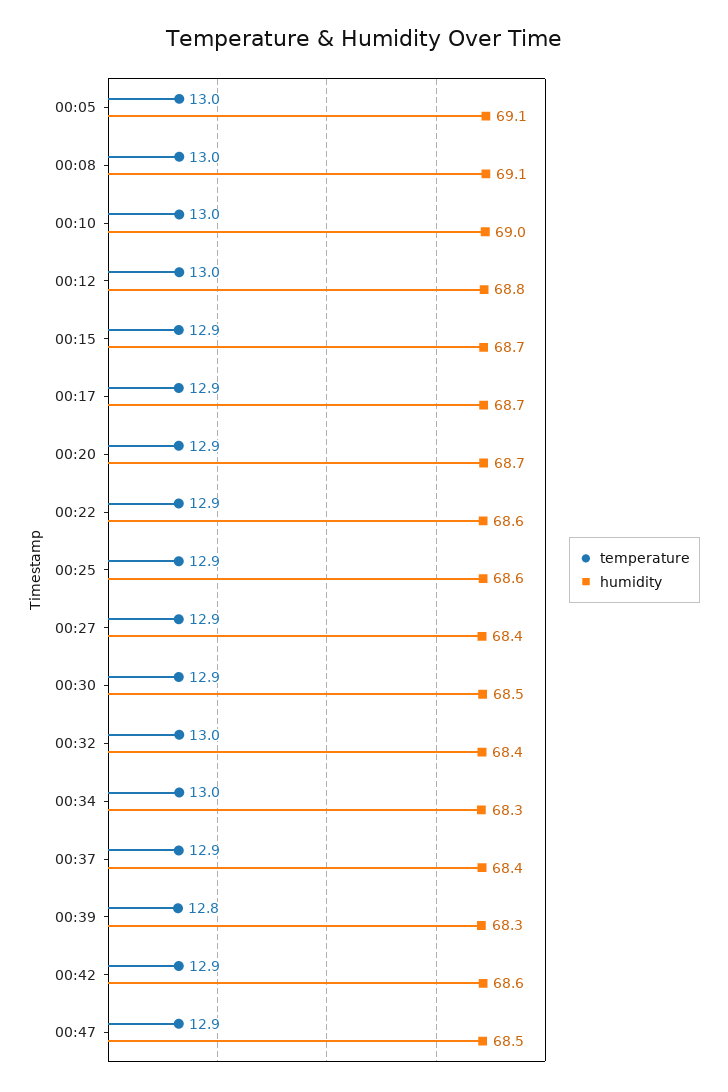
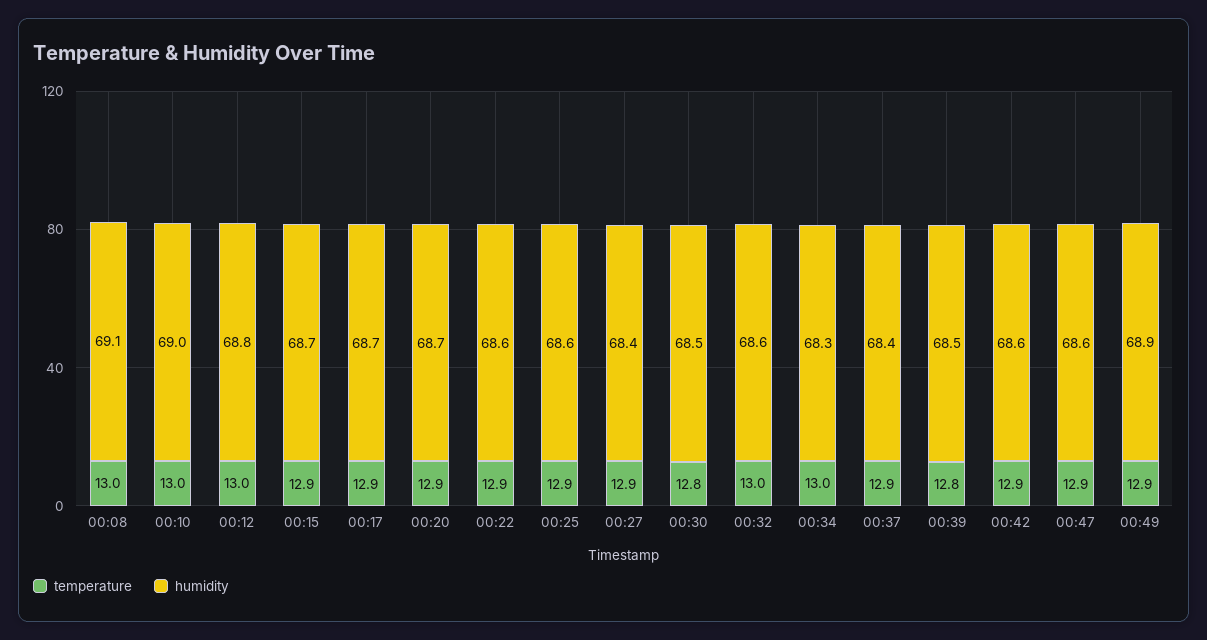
temperature, 00:05: 13 -> none
humidity, 00:05: 69.1 -> none
temperature, 00:30: 12.9 -> 12.8
humidity, 00:32: 68.4 -> 68.6
humidity, 00:39: 68.3 -> 68.5
humidity, 00:47: 68.5 -> 68.6
temperature, 00:49: none -> 12.9
humidity, 00:49: none -> 68.9

